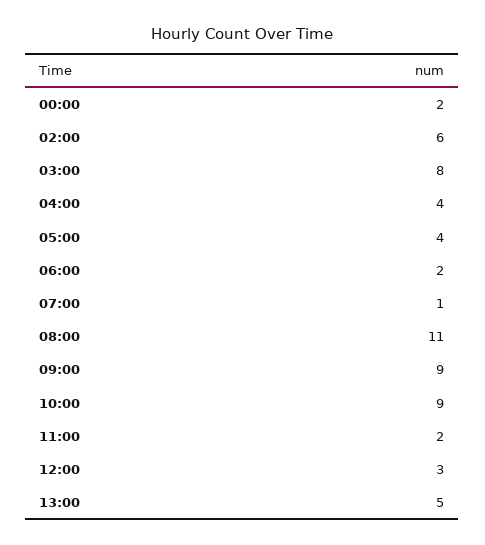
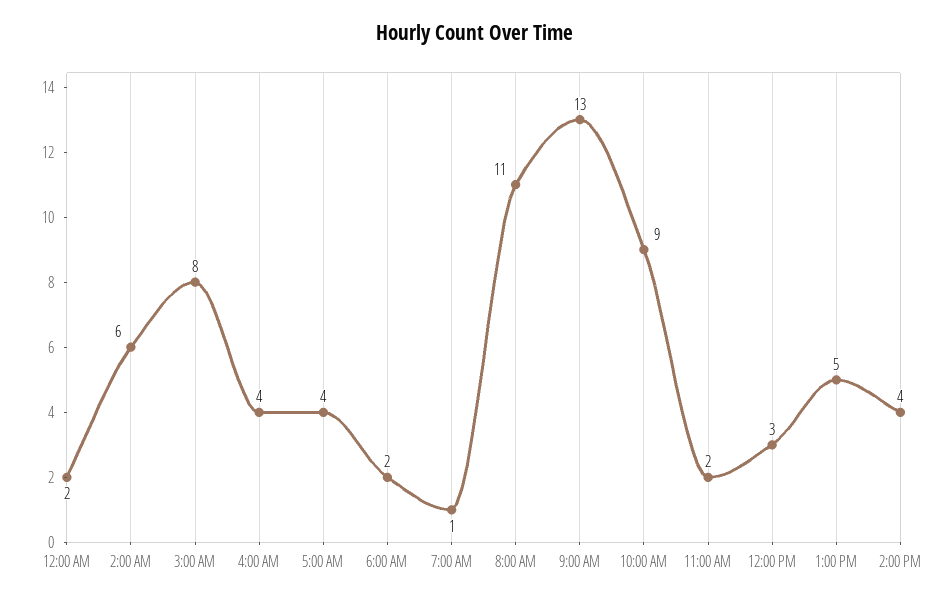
09:00: 9 -> 13
2:00 PM: none -> 4

